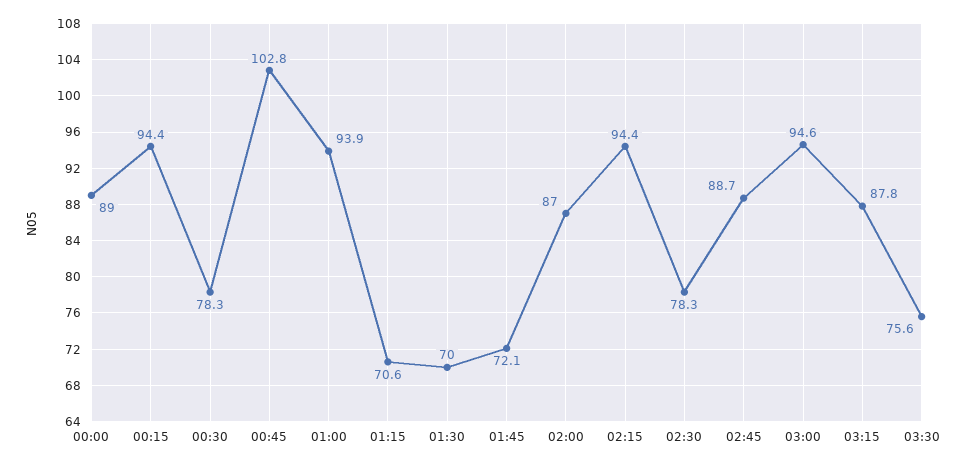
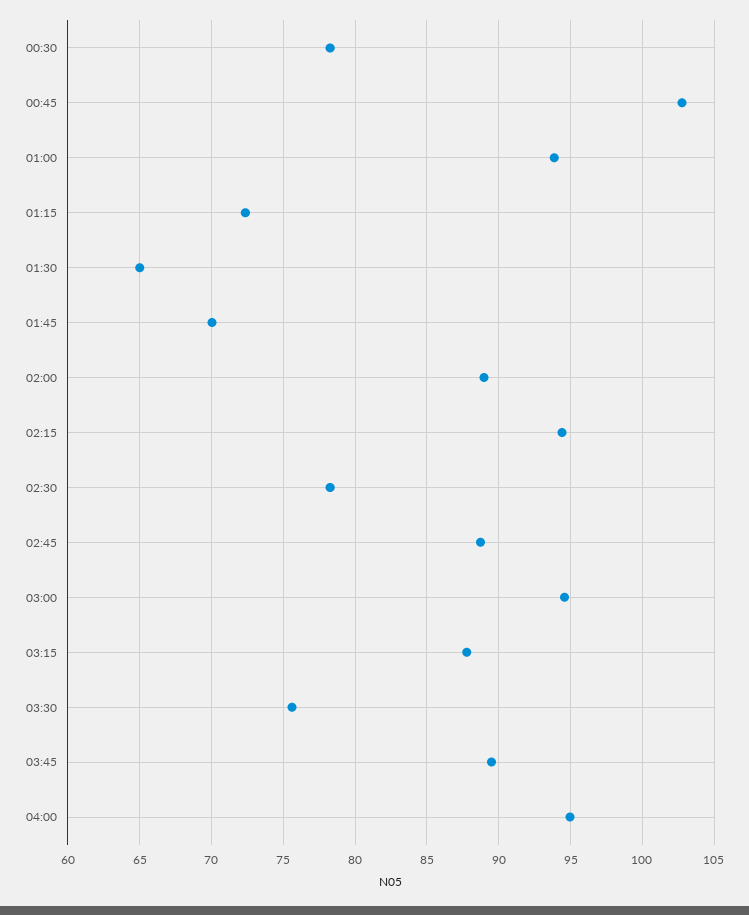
00:00: 89 -> none
00:15: 94.4 -> none
01:15: 70.6 -> 72.5
01:30: 70 -> 65
01:45: 72.1 -> 70
02:00: 87 -> 89
03:45: none -> 89.5
04:00: none -> 95

